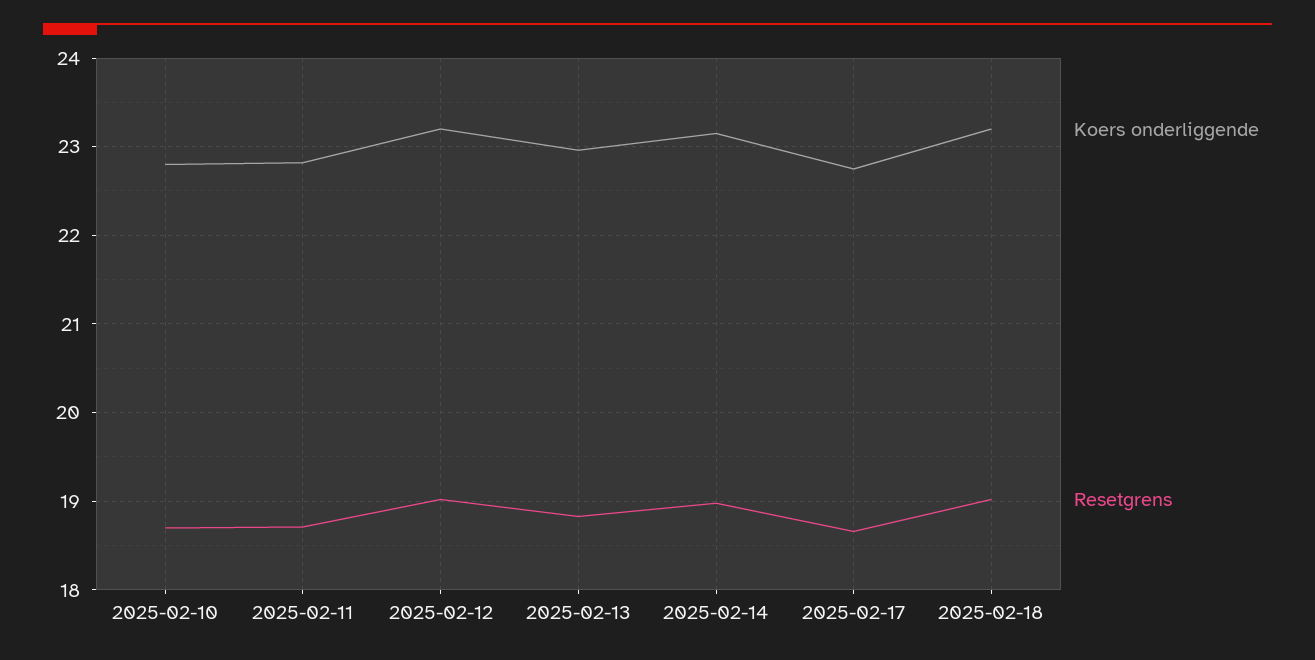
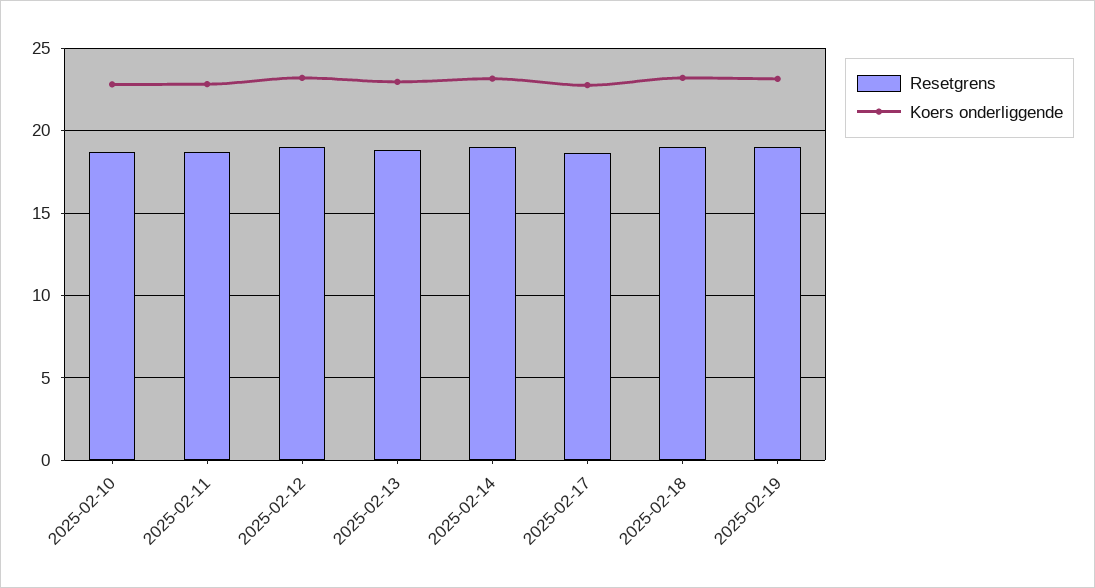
Resetgrens, 2025-02-19: none -> 19
Koers onderliggende, 2025-02-19: none -> 23

